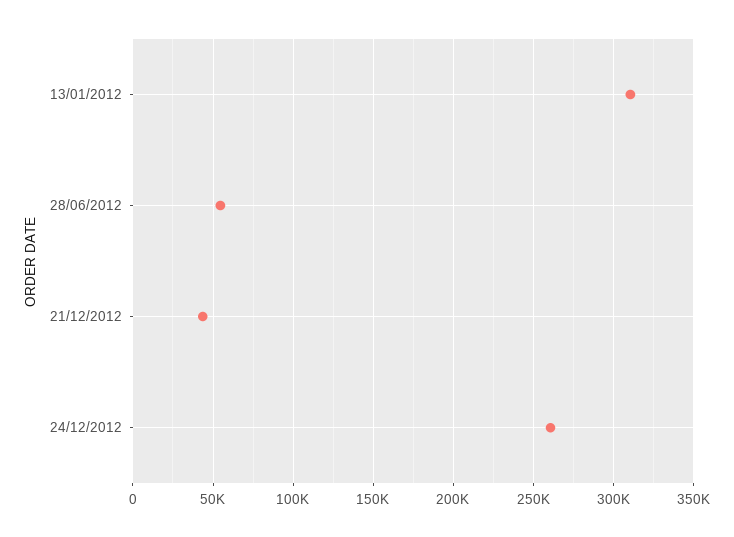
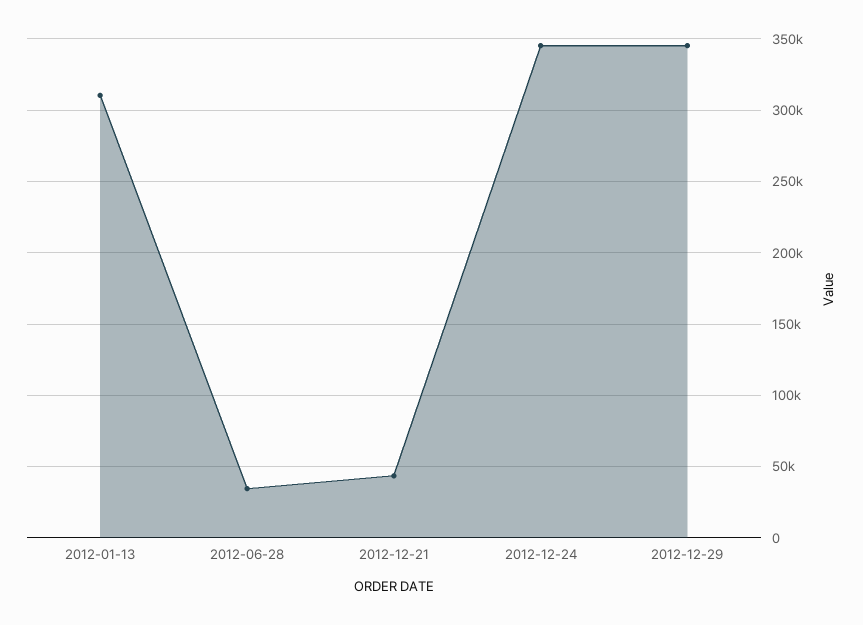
28/06/2012: 55000 -> 35000
24/12/2012: 260000 -> 345000
2012-12-29: none -> 345000

